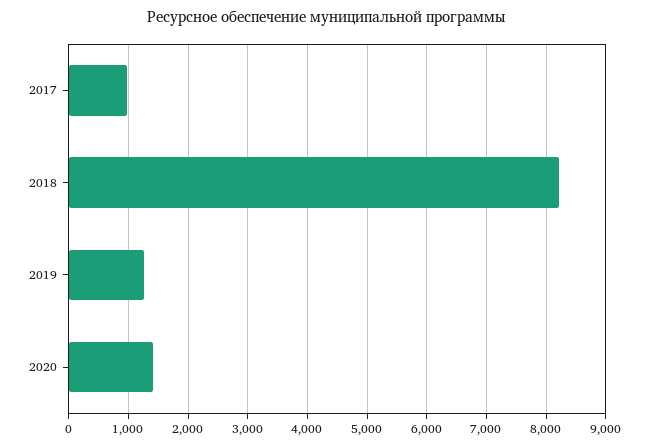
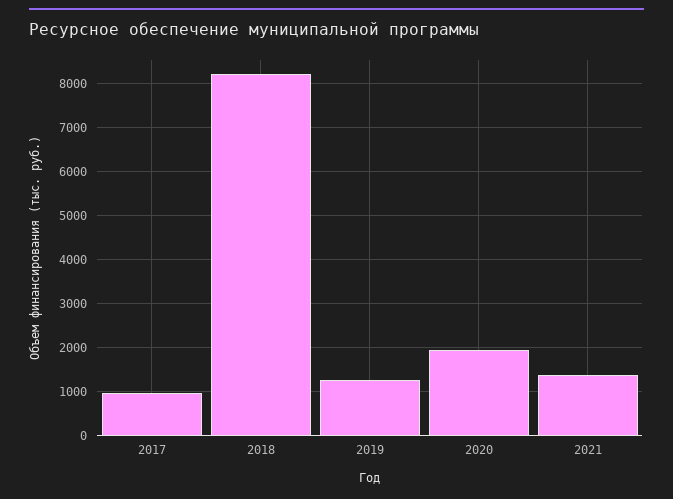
2020: 1400 -> 2000
2021: none -> 1400

